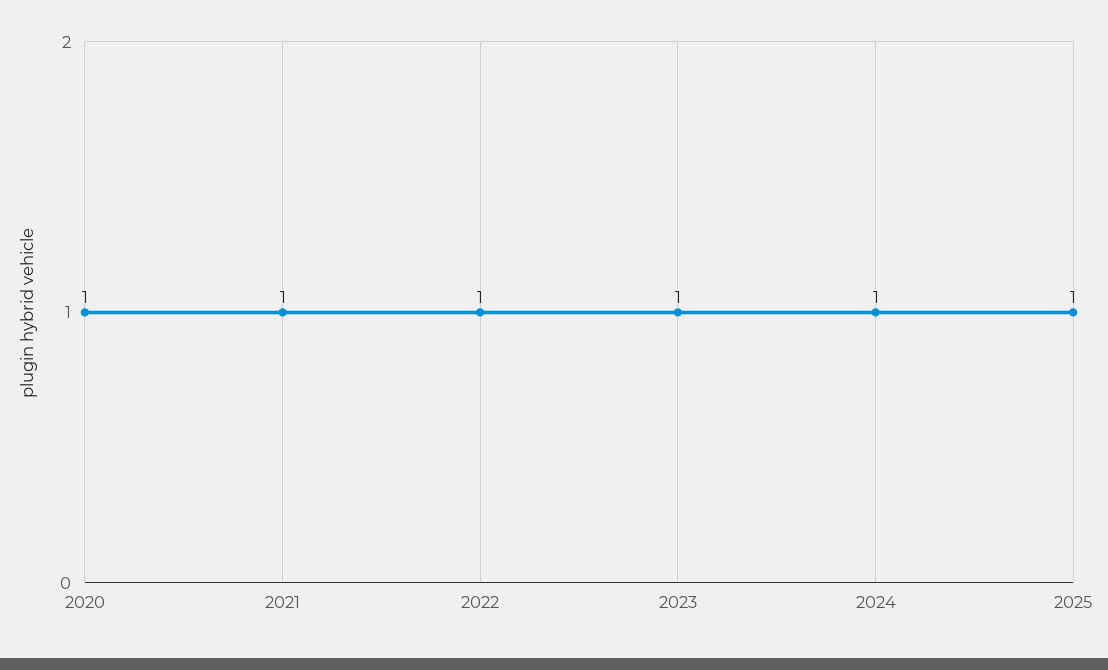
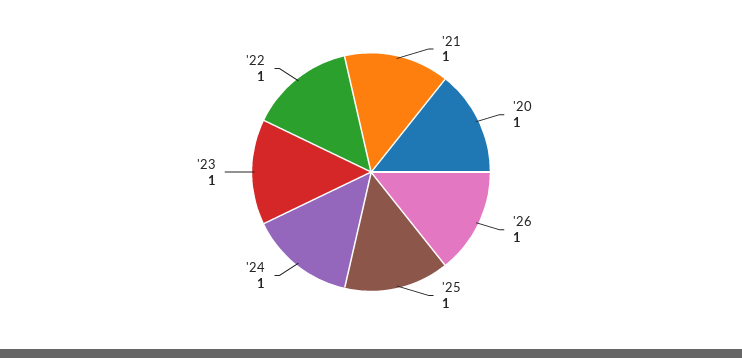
'26: none -> 1

